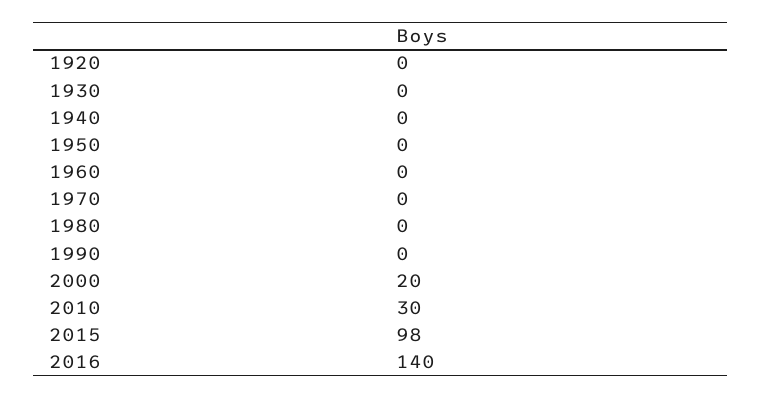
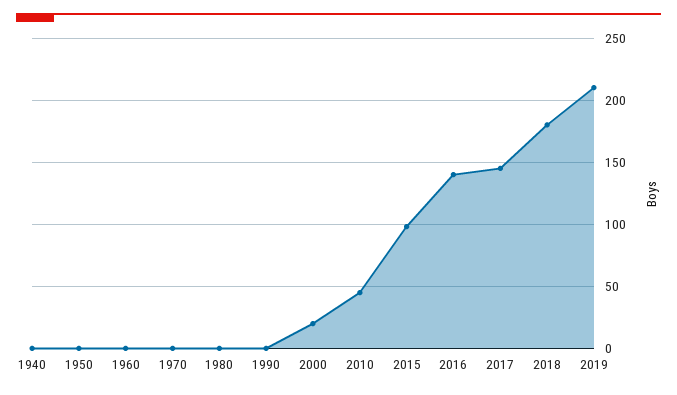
1920: 0 -> none
1930: 0 -> none
2010: 30 -> 45
2017: none -> 145
2018: none -> 180
2019: none -> 210

